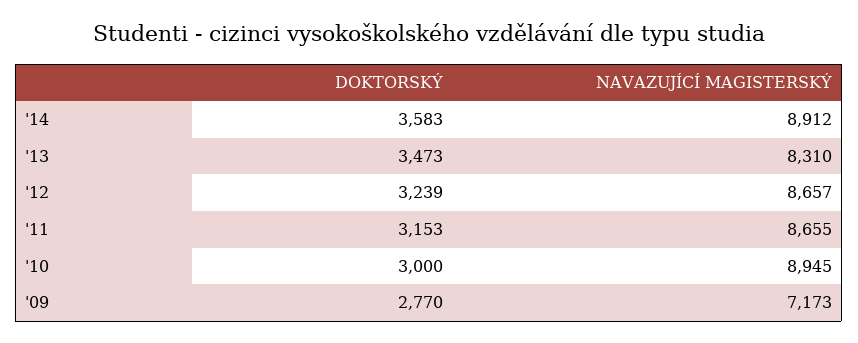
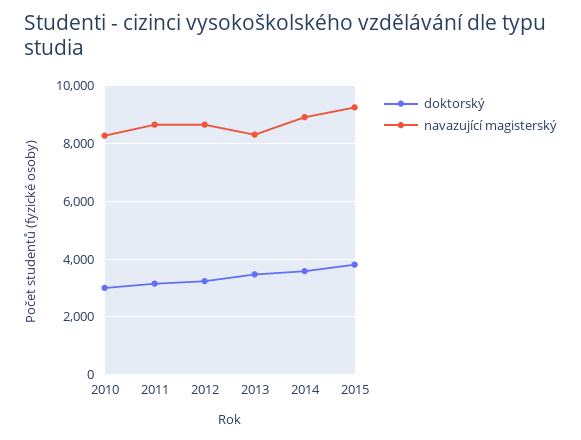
NAVAZUJÍCÍ MAGISTERSKÝ, '10: 8945 -> 8250
DOKTORSKÝ, '09: 2770 -> none
NAVAZUJÍCÍ MAGISTERSKÝ, '09: 7173 -> none
DOKTORSKÝ, 2015: none -> 3750
NAVAZUJÍCÍ MAGISTERSKÝ, 2015: none -> 9250

